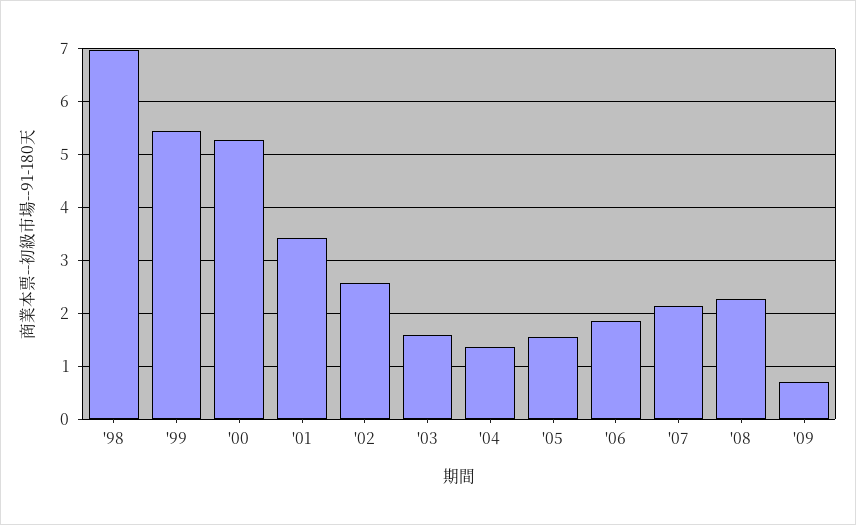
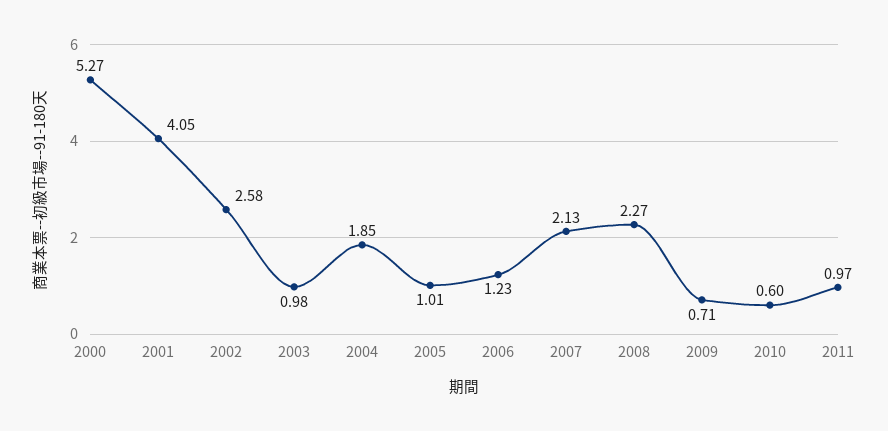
'98: 7 -> none
'99: 5.4 -> none
'01: 3.4 -> 4.05
'03: 1.6 -> 0.98
'04: 1.4 -> 1.85
'05: 1.6 -> 1.01
'06: 1.8 -> 1.23
2010: none -> 0.6
2011: none -> 0.97

